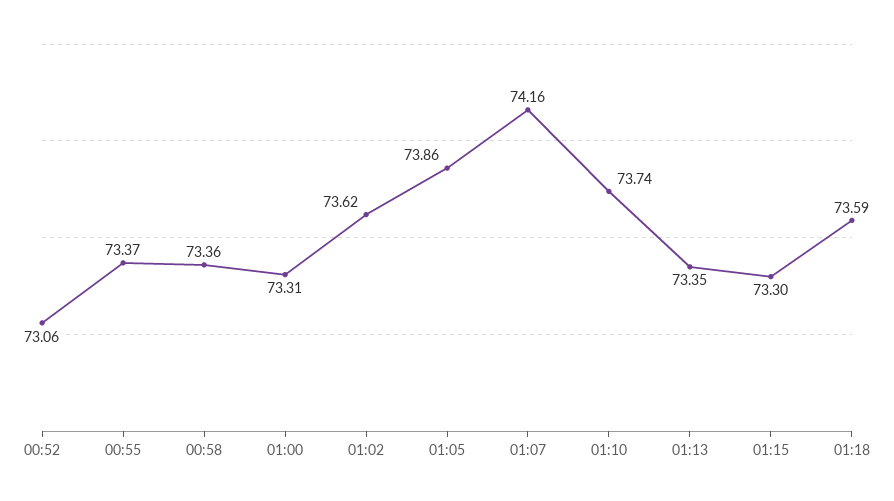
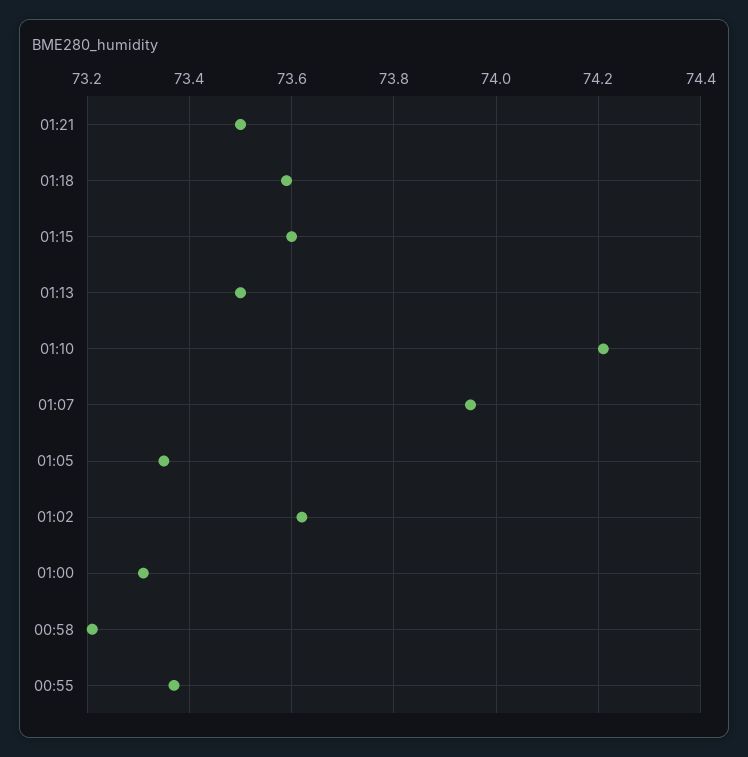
00:52: 73.06 -> none
00:58: 73.36 -> 73.2
01:05: 73.86 -> 73.35
01:07: 74.16 -> 73.95
01:10: 73.74 -> 74.2
01:13: 73.35 -> 73.5
01:15: 73.3 -> 73.6
01:21: none -> 73.5

